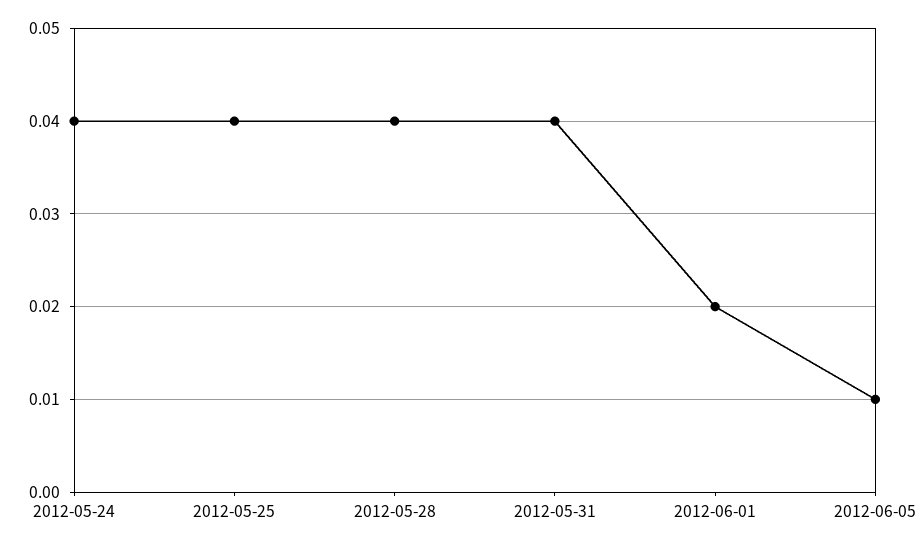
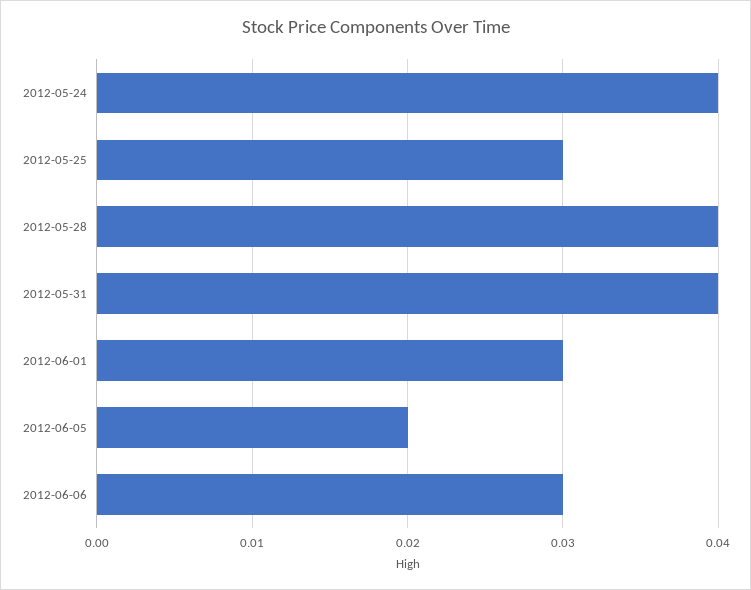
2012-05-25: 0.04 -> 0.03
2012-06-01: 0.02 -> 0.03
2012-06-05: 0.01 -> 0.02
2012-06-06: none -> 0.03

